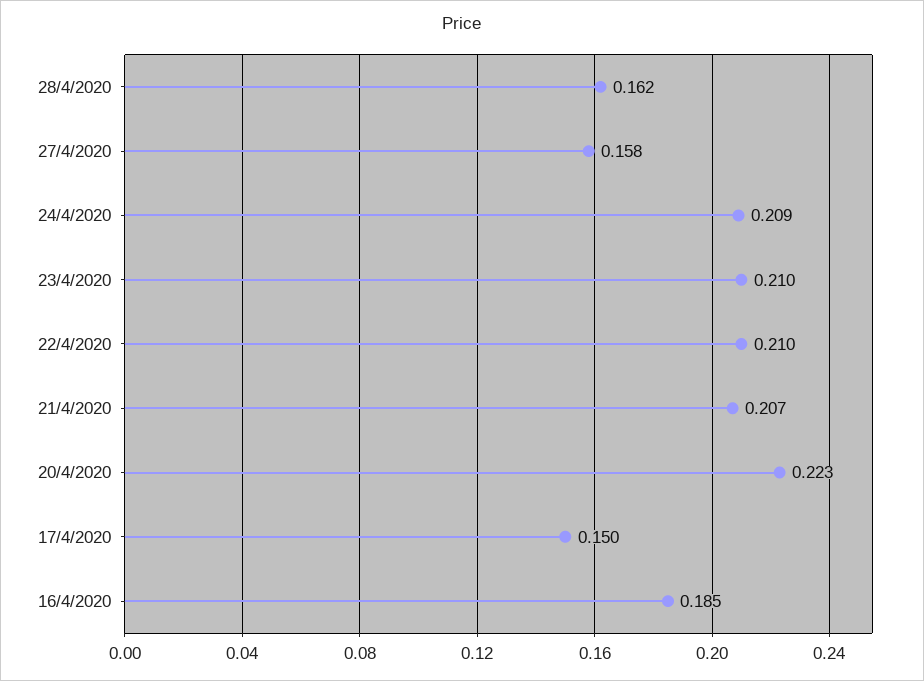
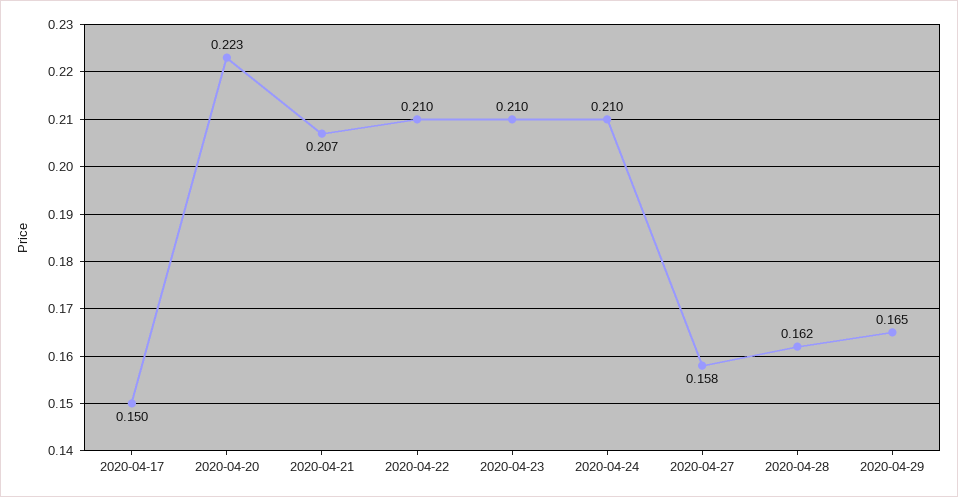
24/4/2020: 0.209 -> 0.21
16/4/2020: 0.185 -> none
2020-04-29: none -> 0.165

